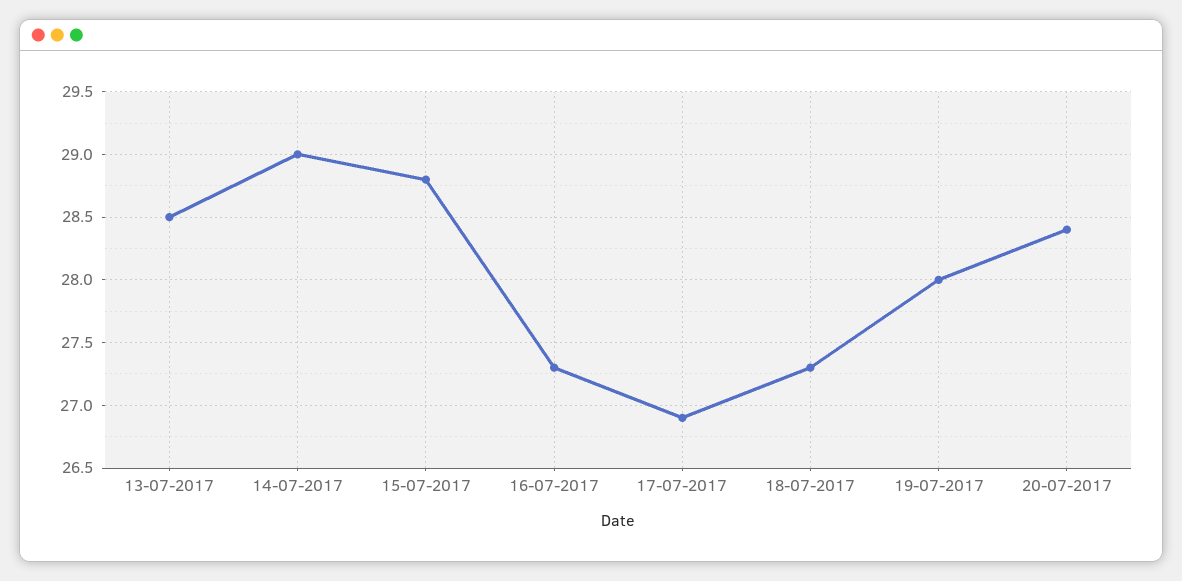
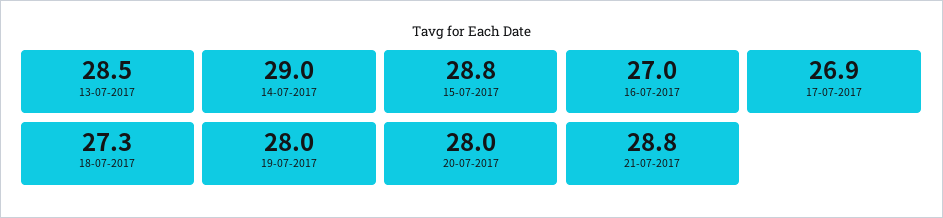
16-07-2017: 27.3 -> 27
20-07-2017: 28.4 -> 28
21-07-2017: none -> 28.8

